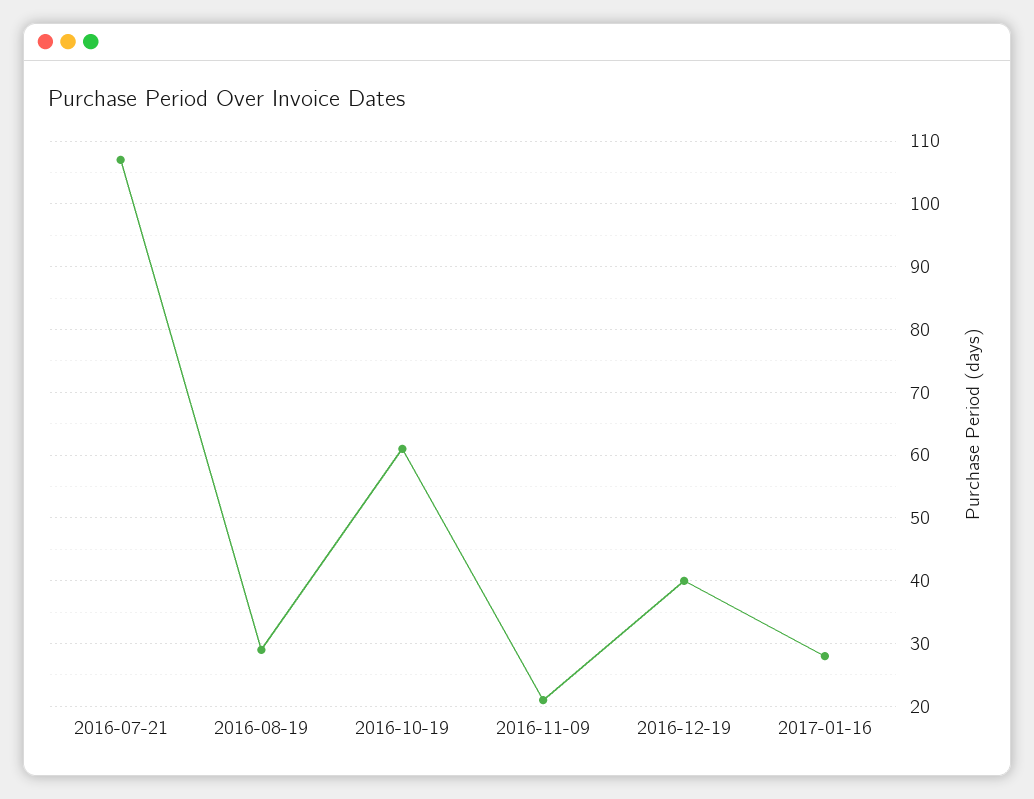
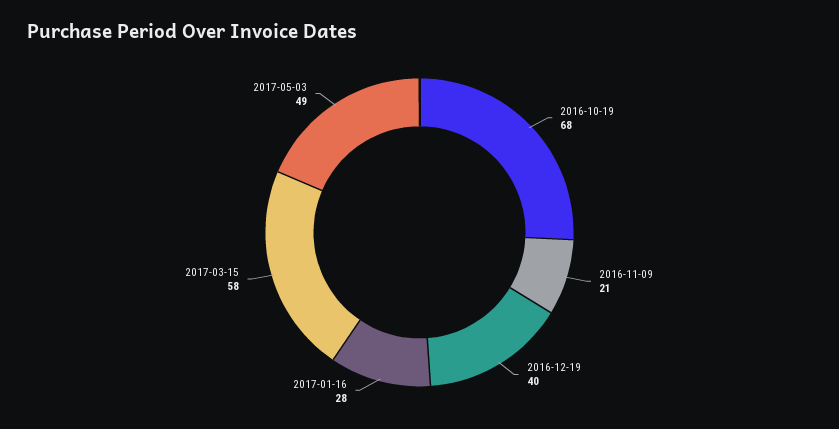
2016-07-21: 107 -> none
2016-08-19: 29 -> none
2016-10-19: 61 -> 68
2017-03-15: none -> 58
2017-05-03: none -> 49

